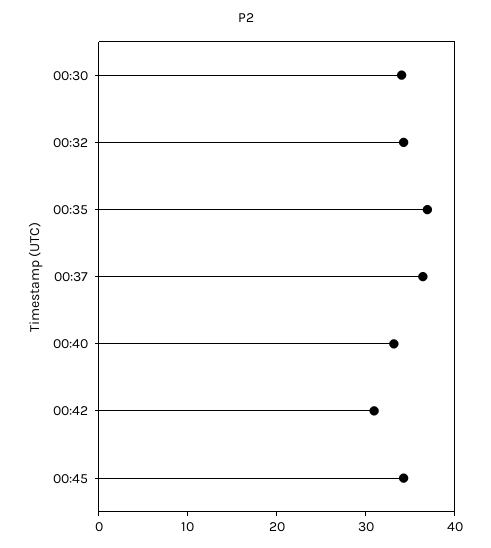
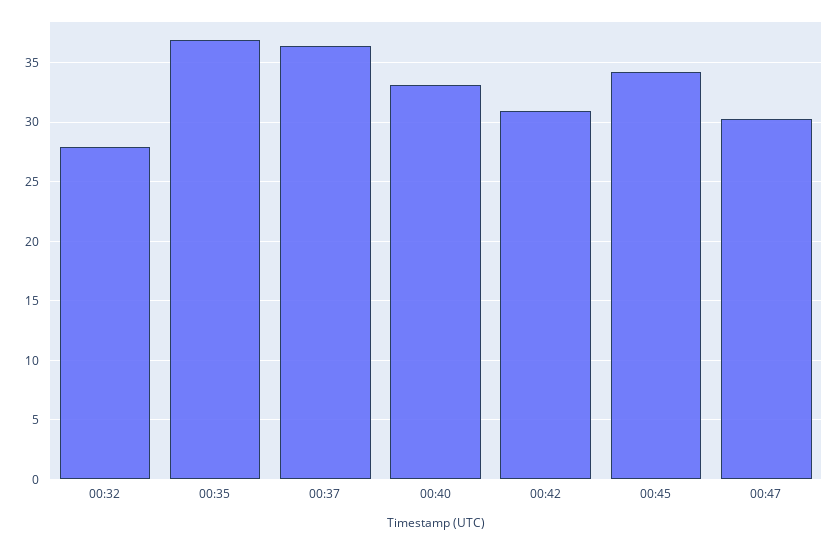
00:30: 34 -> none
00:32: 34 -> 28
00:47: none -> 30

